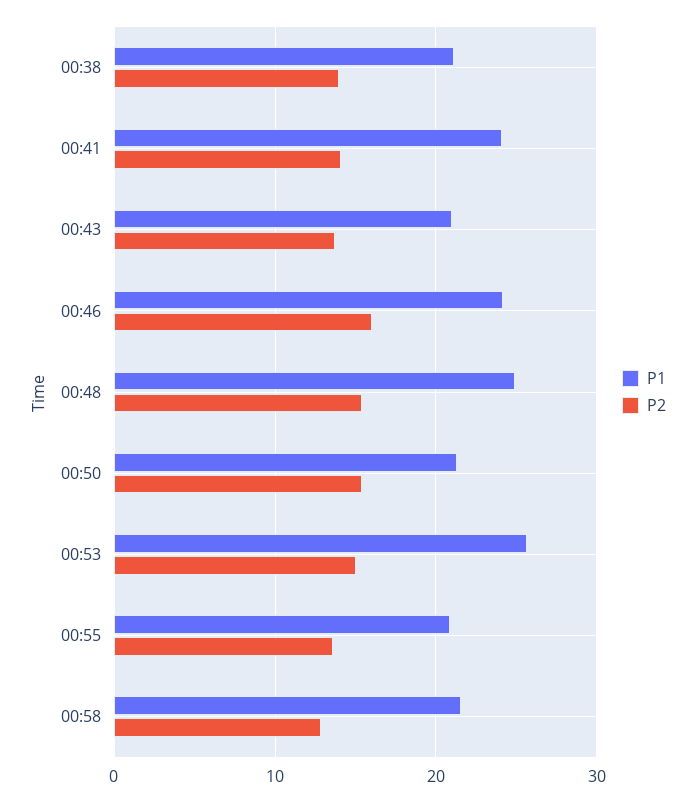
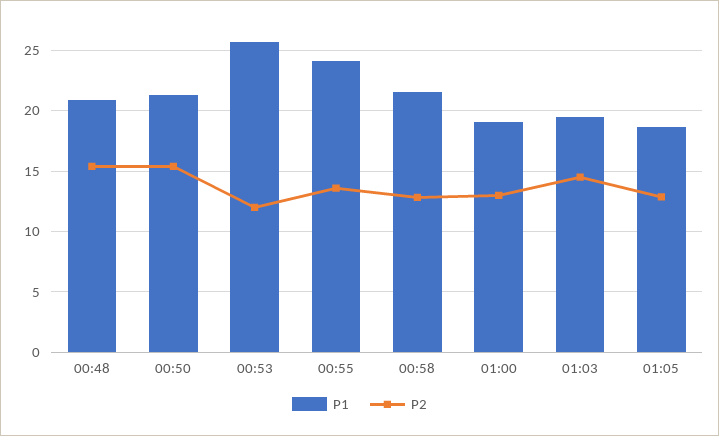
P1, 00:38: 21 -> none
P2, 00:38: 14 -> none
P1, 00:41: 24 -> none
P2, 00:41: 14 -> none
P1, 00:43: 21 -> none
P2, 00:43: 14 -> none
P1, 00:46: 24 -> none
P2, 00:46: 16 -> none
P1, 00:48: 25 -> 21
P2, 00:53: 15 -> 12
P1, 00:55: 21 -> 24
P1, 01:00: none -> 19
P2, 01:00: none -> 13
P1, 01:03: none -> 19.5
P2, 01:03: none -> 14.5
P1, 01:05: none -> 18.5
P2, 01:05: none -> 13

